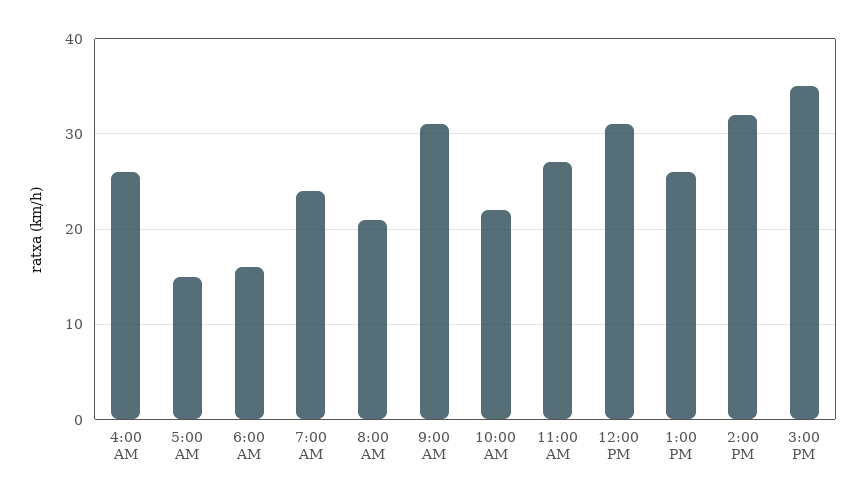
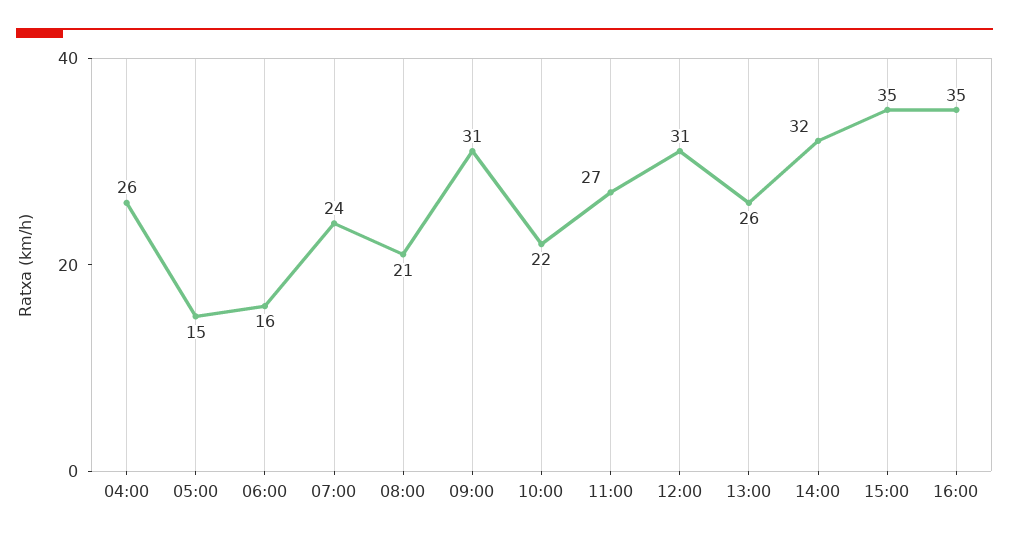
16:00: none -> 35

